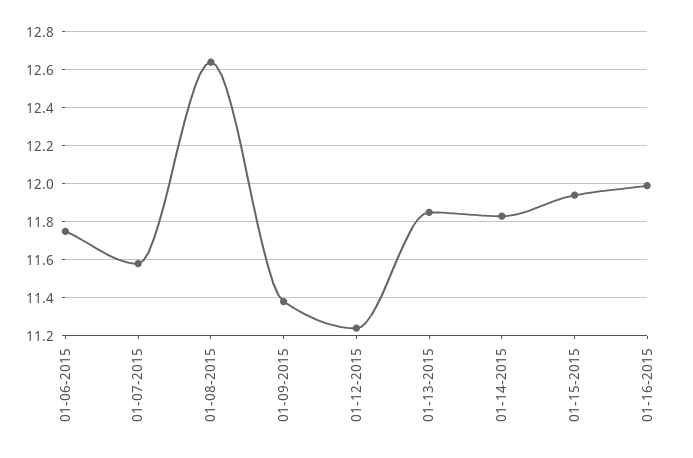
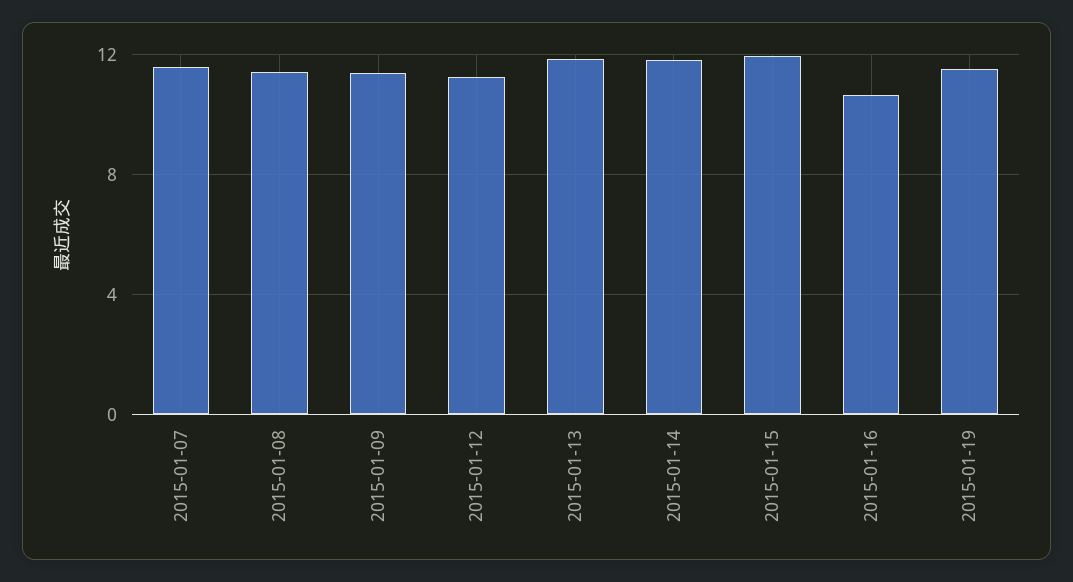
01-06-2015: 11.75 -> none
01-08-2015: 12.65 -> 11.5
01-16-2015: 12 -> 10.5
2015-01-19: none -> 11.5

